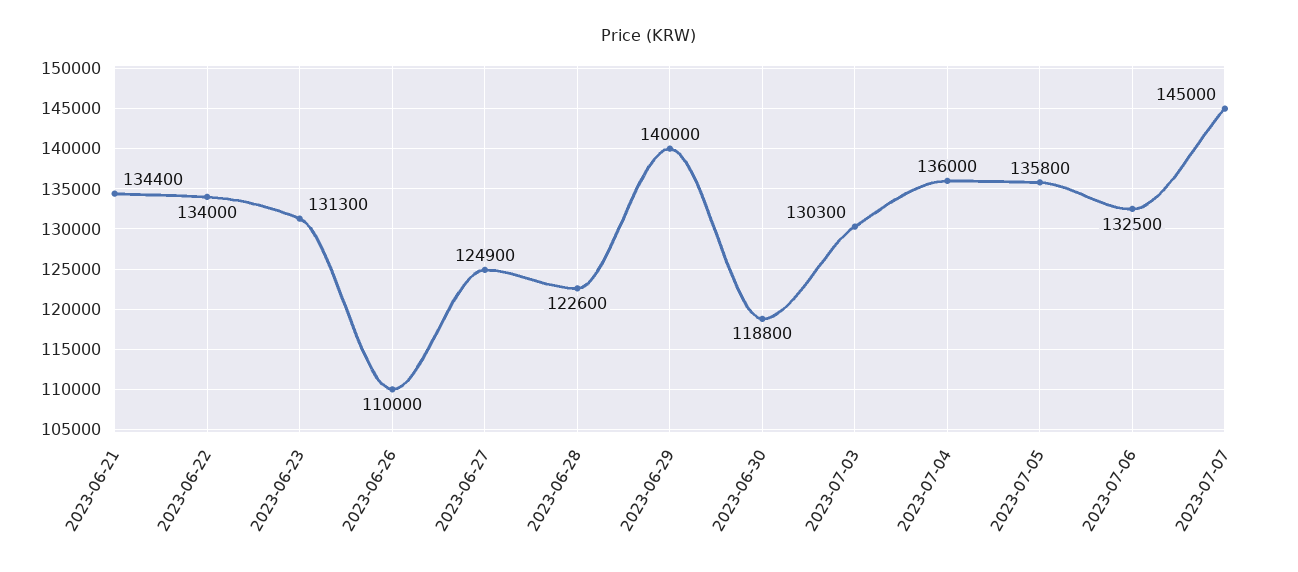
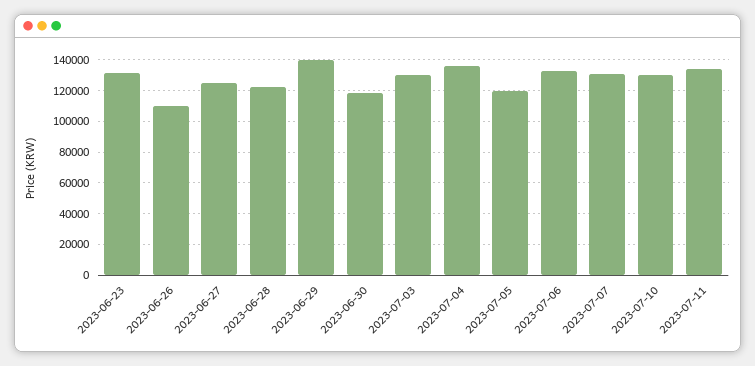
2023-06-21: 134400 -> none
2023-06-22: 134000 -> none
2023-07-05: 135800 -> 120000
2023-07-07: 145000 -> 130000
2023-07-10: none -> 130000
2023-07-11: none -> 135000

